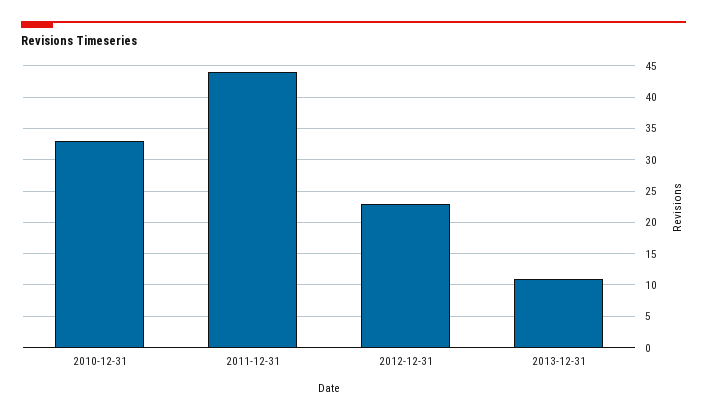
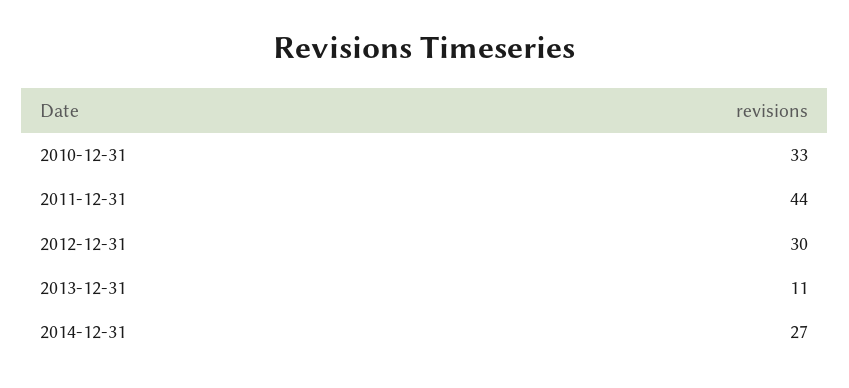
2012-12-31: 23 -> 30
2014-12-31: none -> 27

